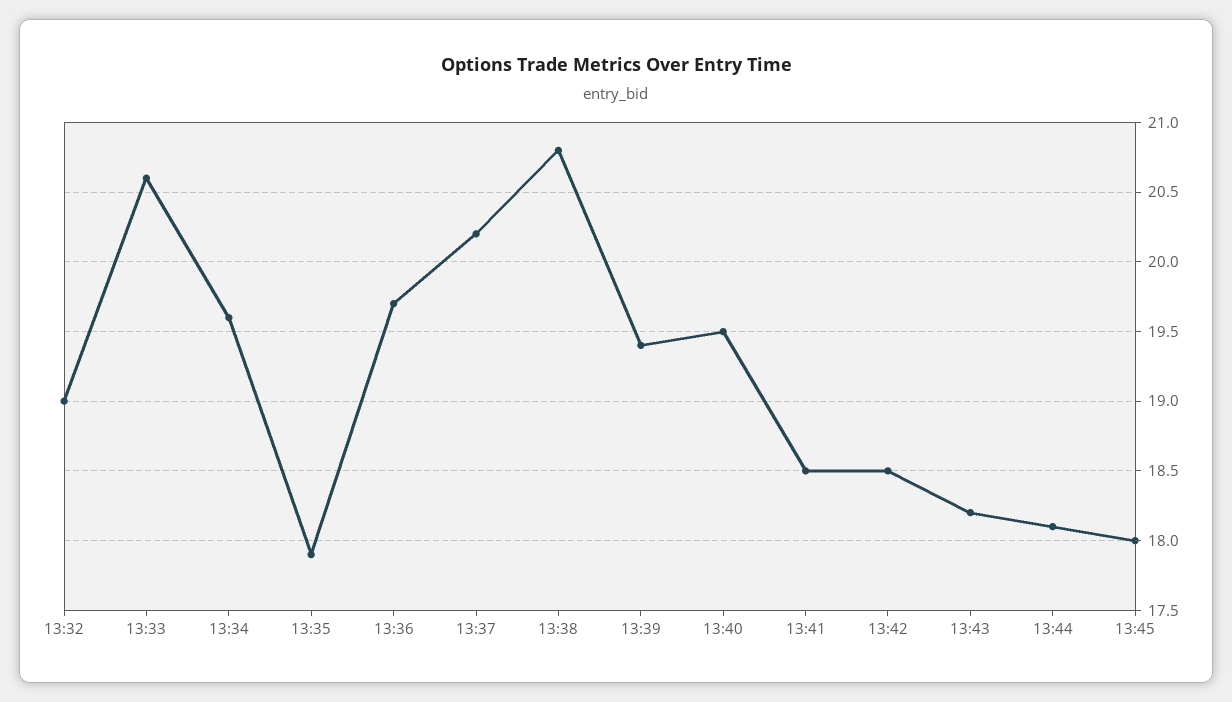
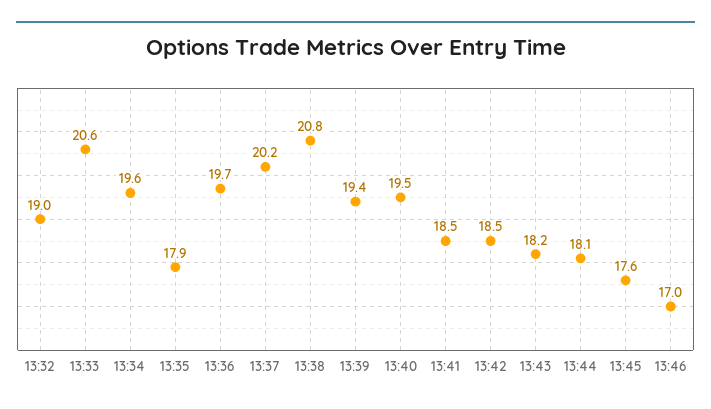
13:45: 18 -> 17.6
13:46: none -> 17

